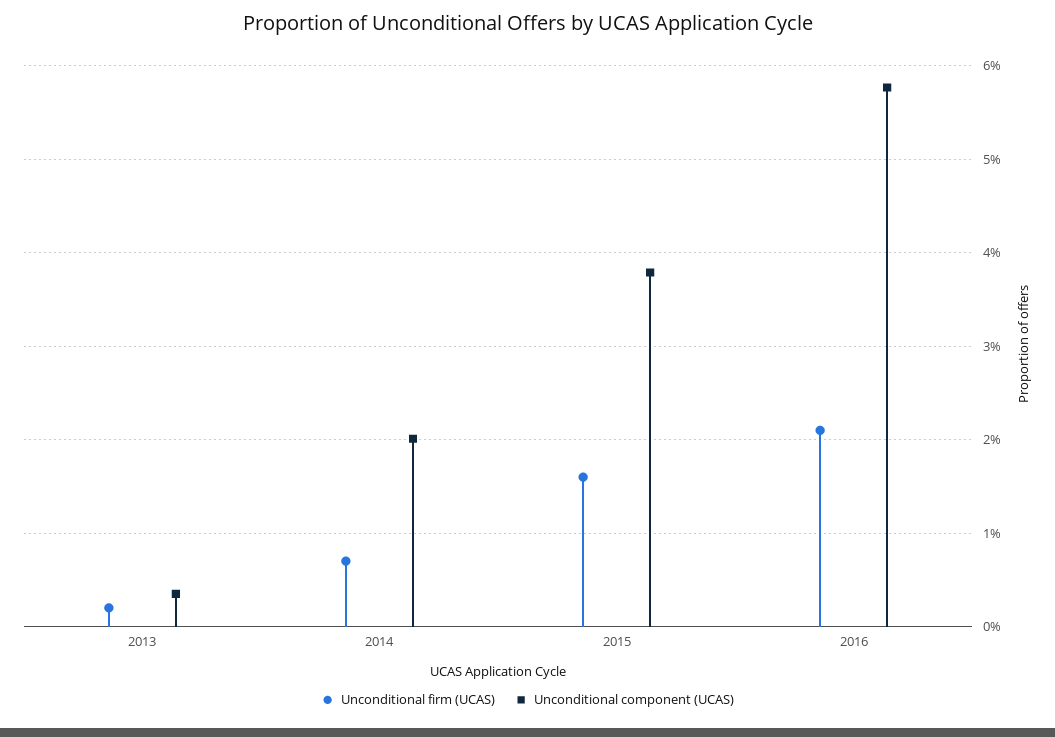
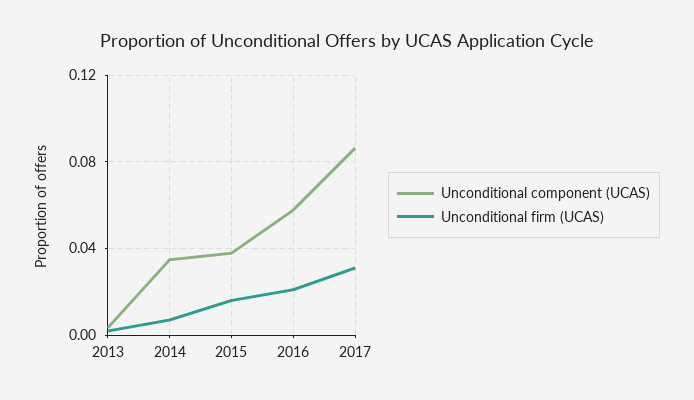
Unconditional component (UCAS), 2014: 0.02 -> 0.035
Unconditional component (UCAS), 2017: none -> 0.085
Unconditional firm (UCAS), 2017: none -> 0.03

